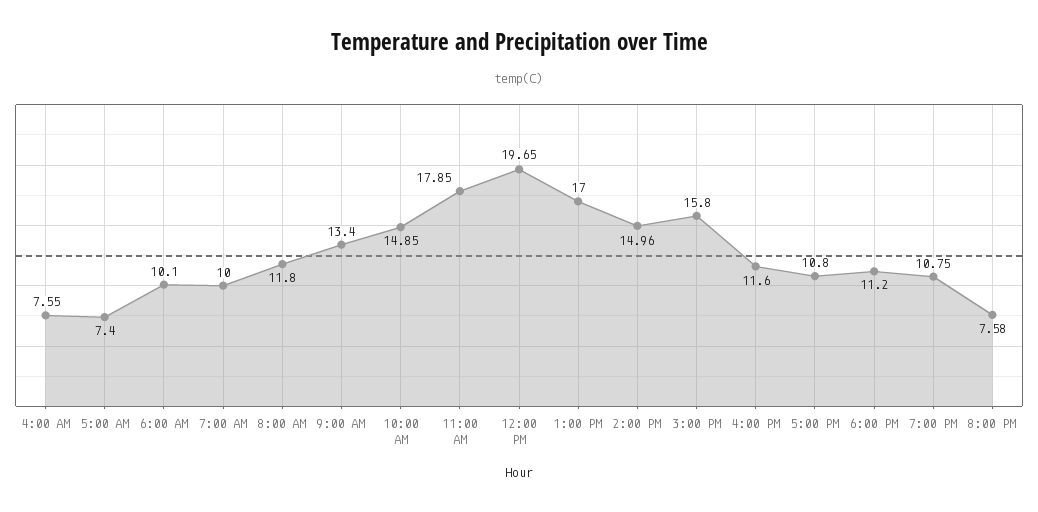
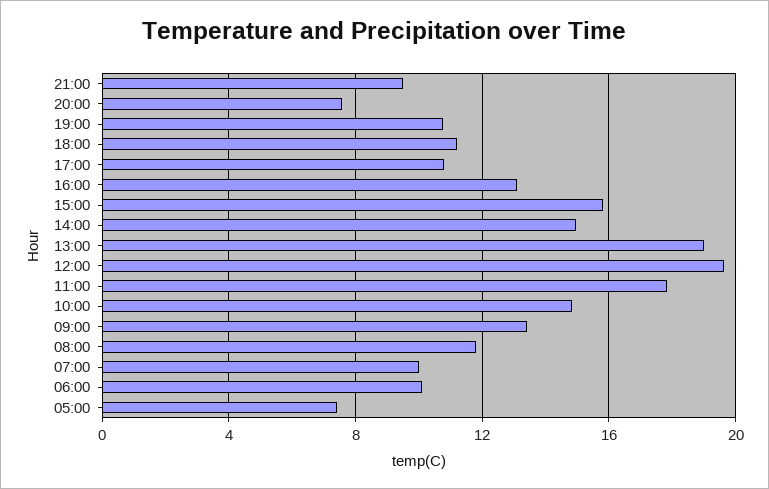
4:00 AM: 7.55 -> none
1:00 PM: 17 -> 19
4:00 PM: 11.6 -> 13
21:00: none -> 9.5

